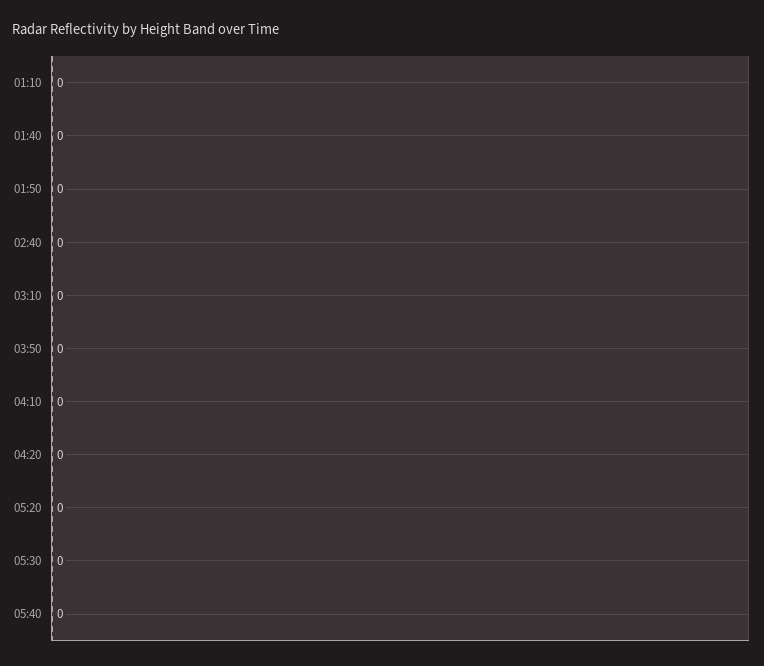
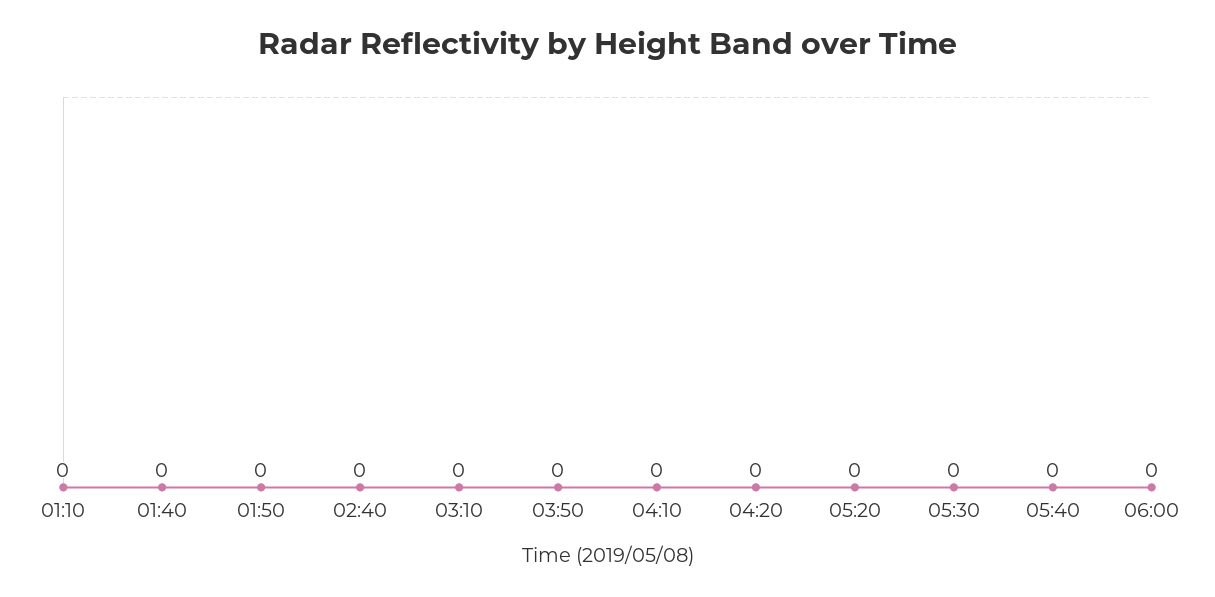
06:00: none -> 0

